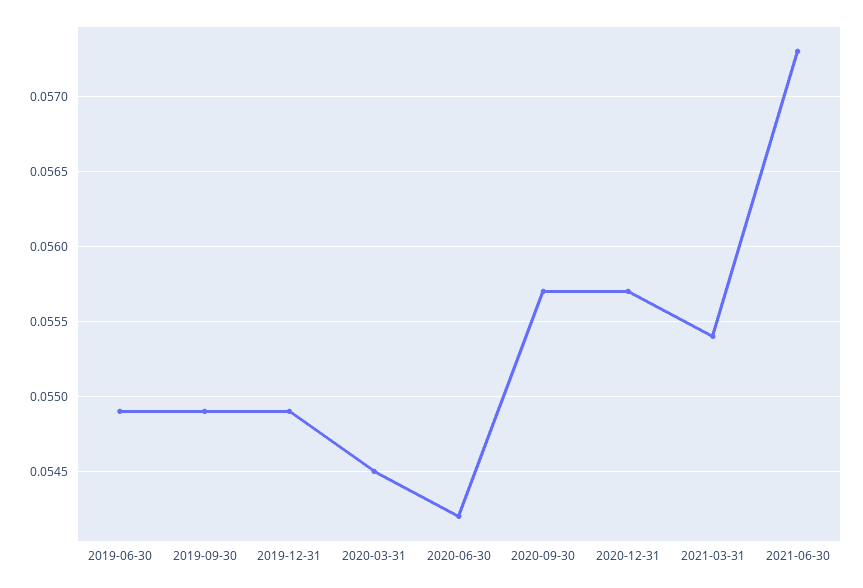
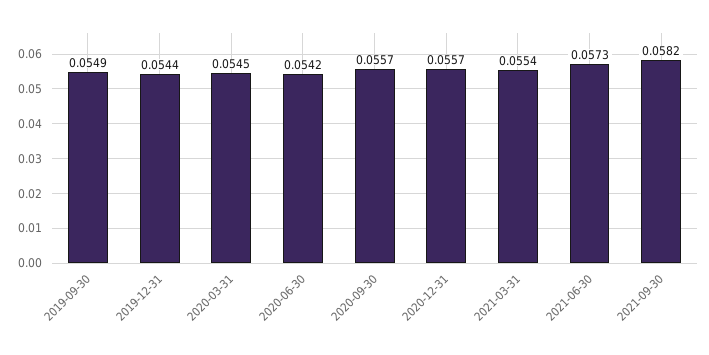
2019-06-30: 0.0549 -> none
2019-12-31: 0.0549 -> 0.0544
2021-09-30: none -> 0.0582

